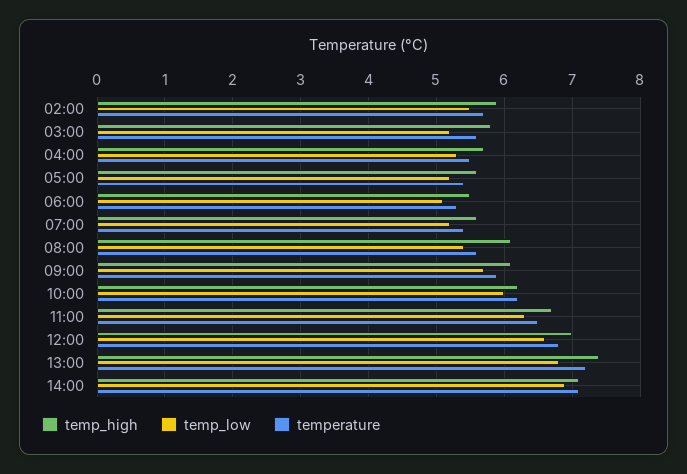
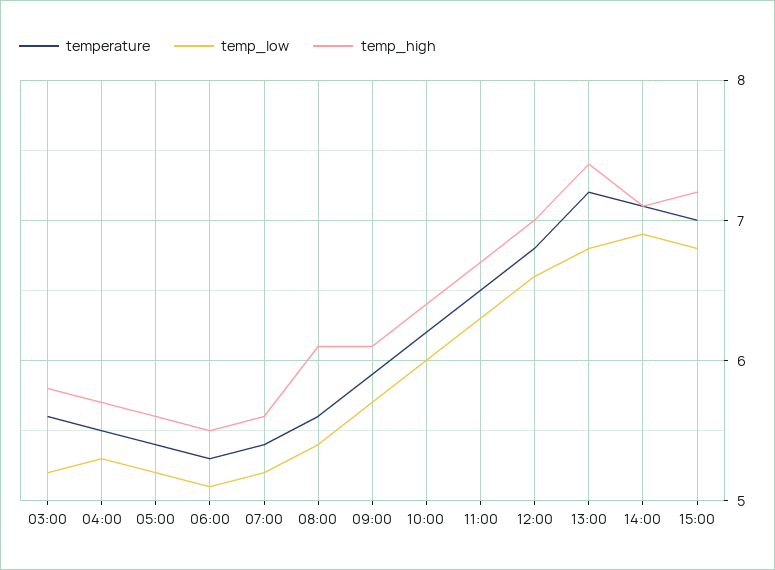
temp_high, 02:00: 5.9 -> none
temp_low, 02:00: 5.5 -> none
temperature, 02:00: 5.7 -> none
temp_high, 10:00: 6.2 -> 6.4
temperature, 15:00: none -> 7
temp_low, 15:00: none -> 6.8
temp_high, 15:00: none -> 7.2

